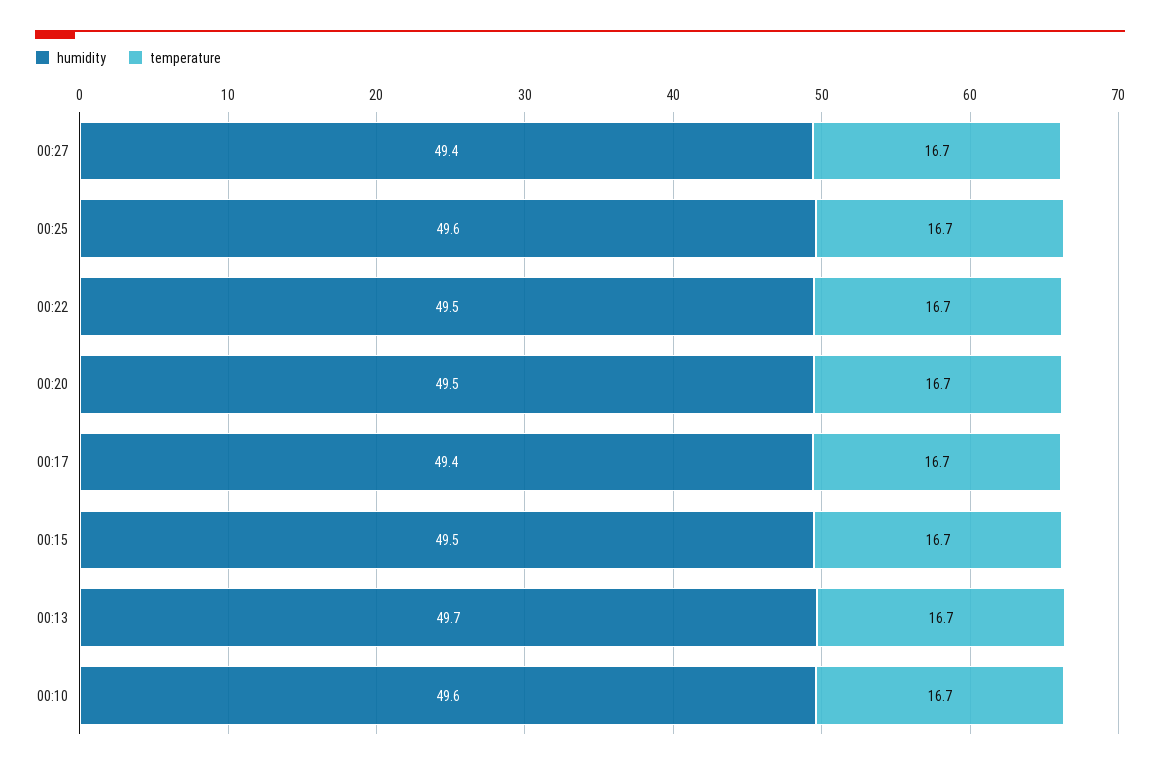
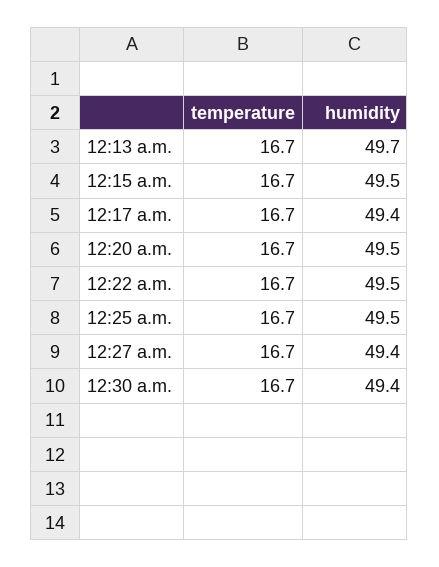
humidity, 00:25: 49.6 -> 49.5
humidity, 00:10: 49.6 -> none
temperature, 00:10: 16.7 -> none
temperature, 12:30 a.m.: none -> 16.7
humidity, 12:30 a.m.: none -> 49.4

